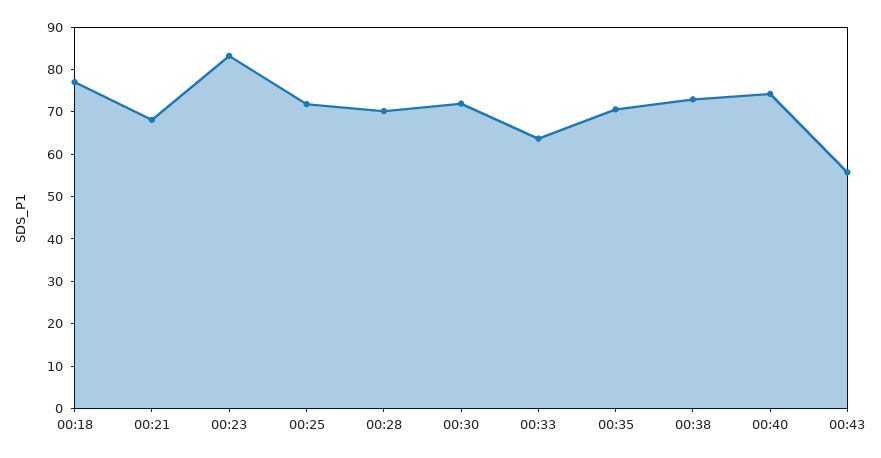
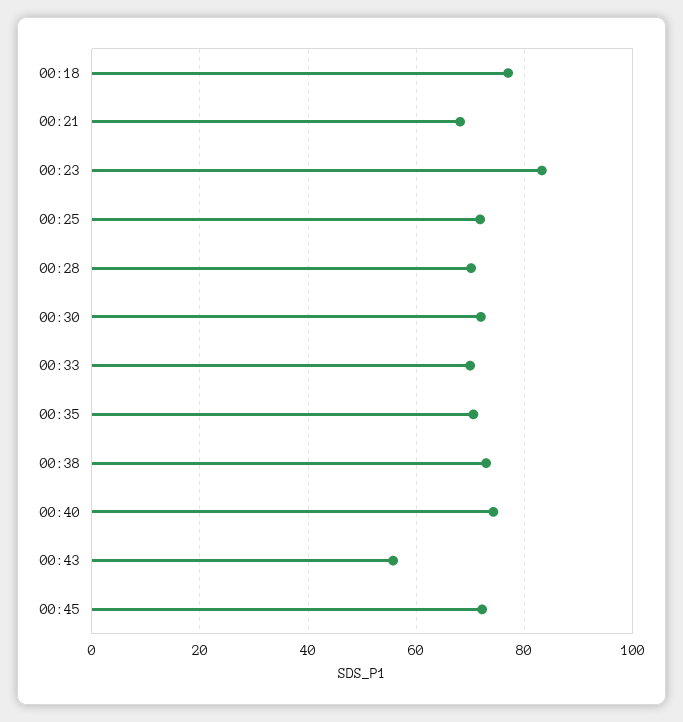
00:33: 64 -> 70
00:45: none -> 72

